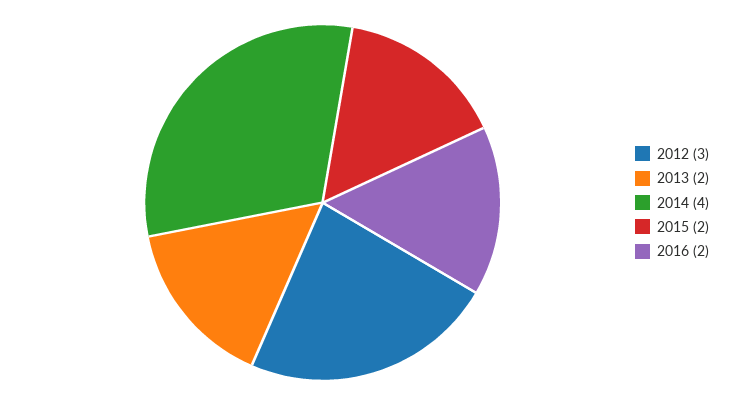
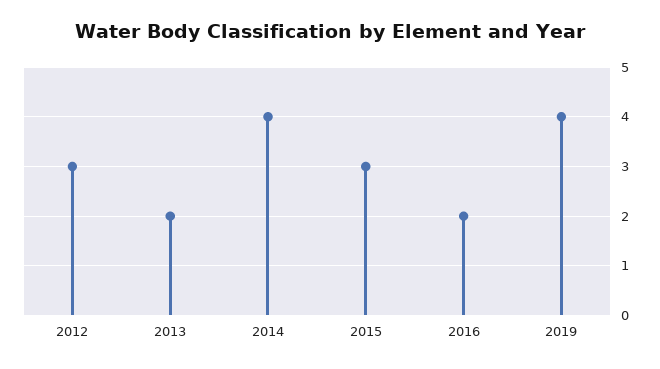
2015: 2 -> 3
2019: none -> 4

